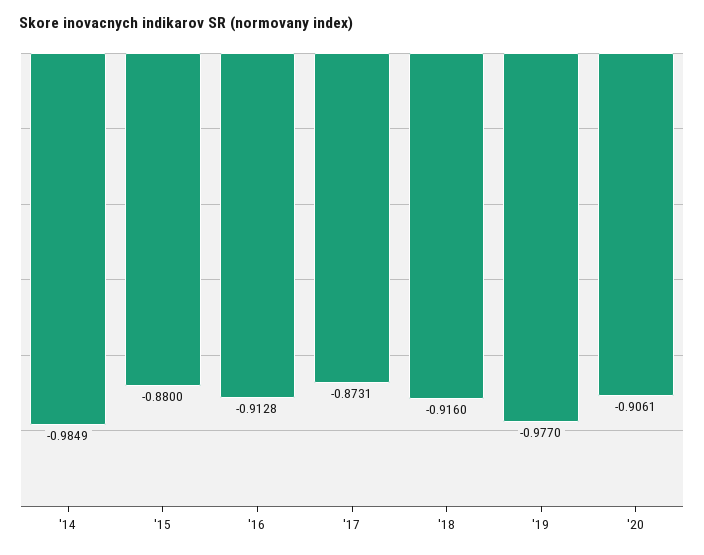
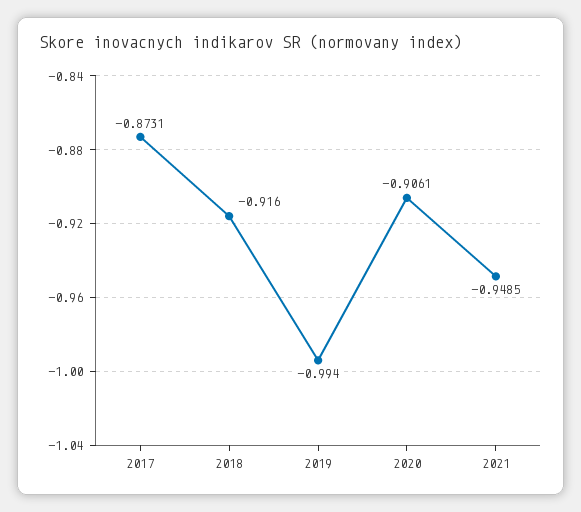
'14: -0.9849 -> none
'15: -0.88 -> none
'16: -0.9128 -> none
'19: -0.977 -> -0.994
2021: none -> -0.9485

